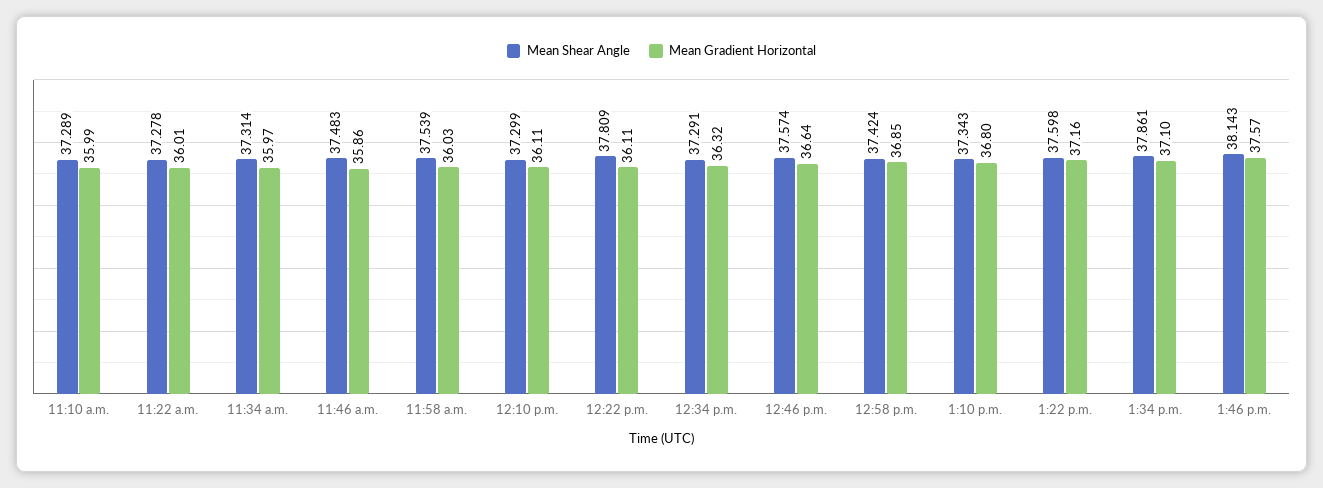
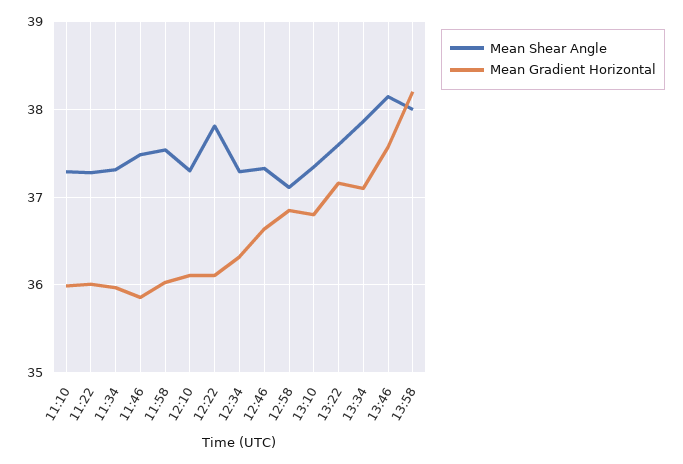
Mean Shear Angle, 12:46 p.m.: 37.574 -> 37.3
Mean Shear Angle, 12:58 p.m.: 37.424 -> 37.1
Mean Shear Angle, 13:58: none -> 38
Mean Gradient Horizontal, 13:58: none -> 38.2

